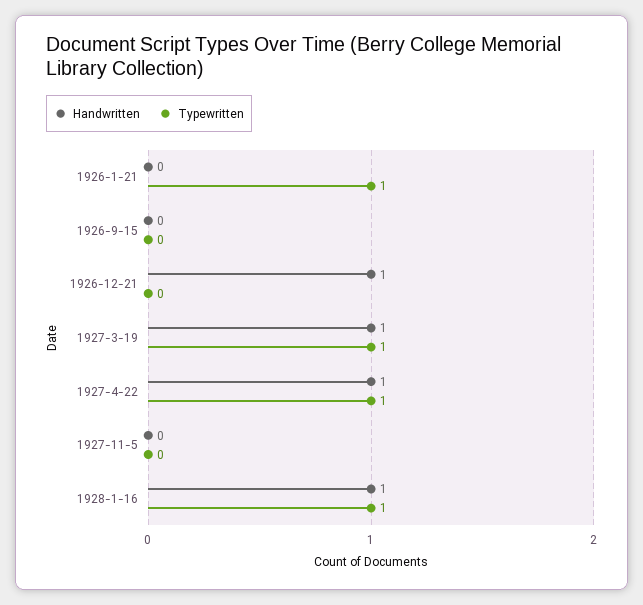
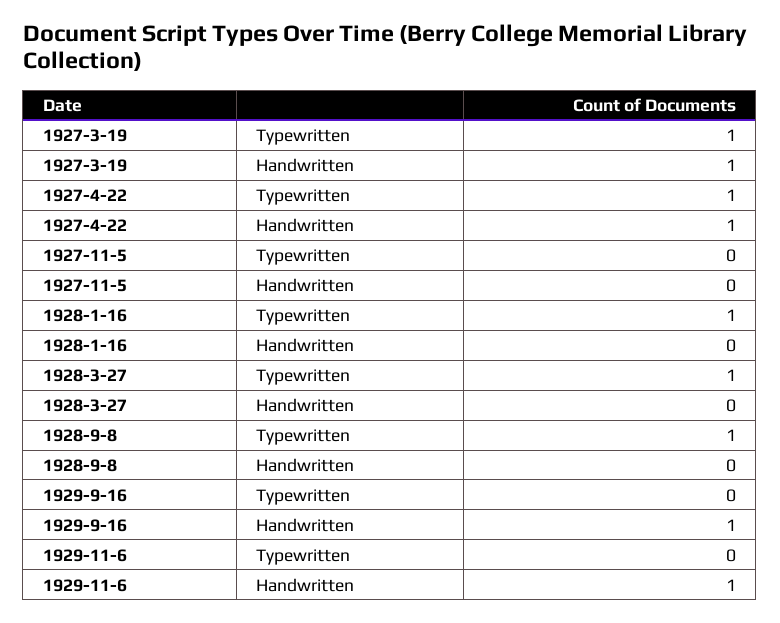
Handwritten, 1926-1-21: 0 -> none
Typewritten, 1926-1-21: 1 -> none
Handwritten, 1926-9-15: 0 -> none
Typewritten, 1926-9-15: 0 -> none
Handwritten, 1926-12-21: 1 -> none
Typewritten, 1926-12-21: 0 -> none
Handwritten, 1928-1-16: 1 -> 0
Typewritten, 1928-3-27: none -> 1
Handwritten, 1928-3-27: none -> 0
Typewritten, 1928-9-8: none -> 1
Handwritten, 1928-9-8: none -> 0
Typewritten, 1929-9-16: none -> 0
Handwritten, 1929-9-16: none -> 1
Typewritten, 1929-11-6: none -> 0
Handwritten, 1929-11-6: none -> 1

